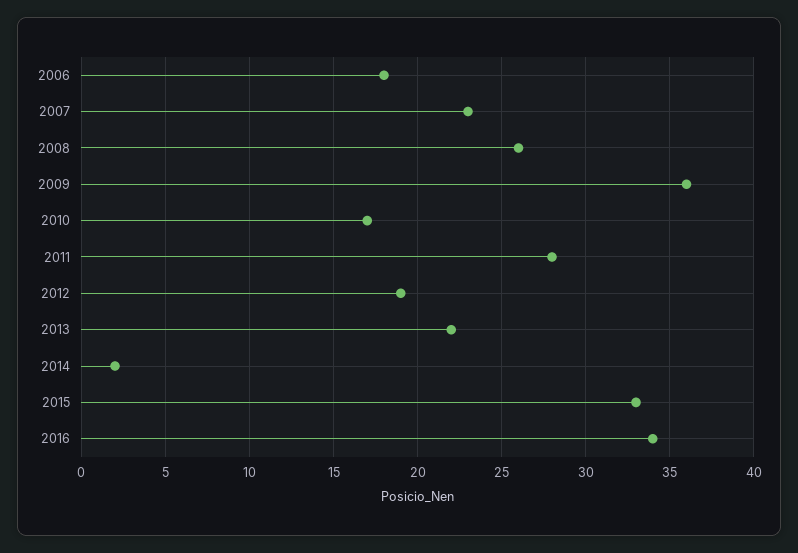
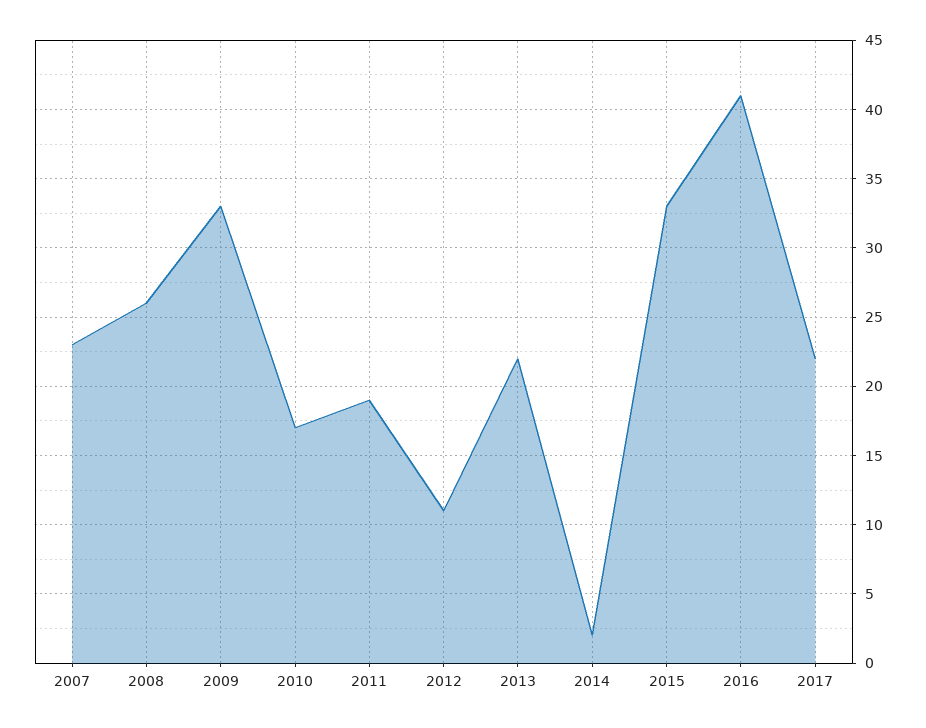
2006: 18 -> none
2009: 36 -> 33
2011: 28 -> 19
2012: 19 -> 11
2016: 34 -> 41
2017: none -> 22

